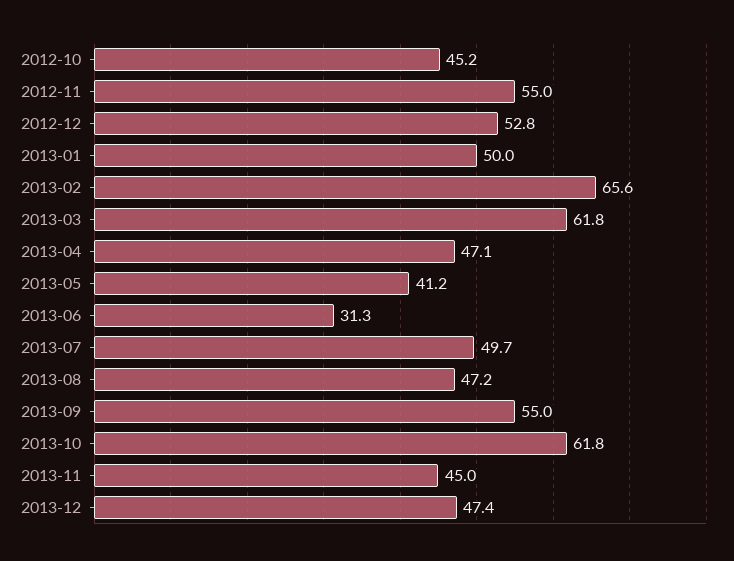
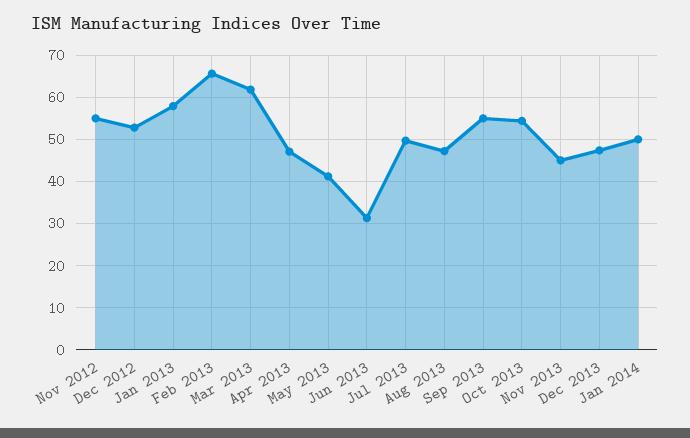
2012-10: 45.2 -> none
2013-01: 50 -> 58
2013-10: 61.8 -> 54
Jan 2014: none -> 50

